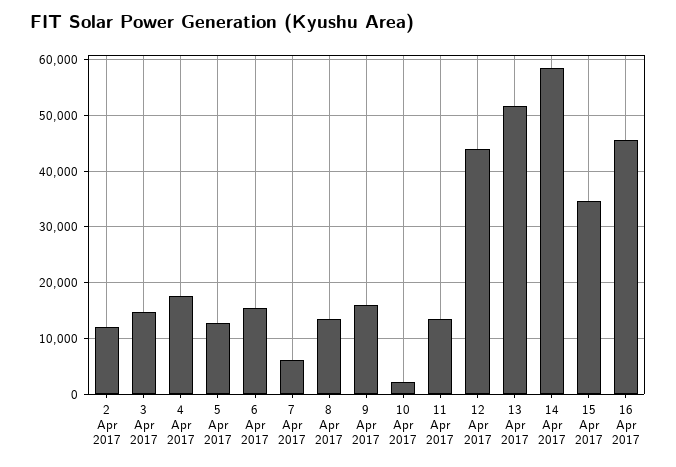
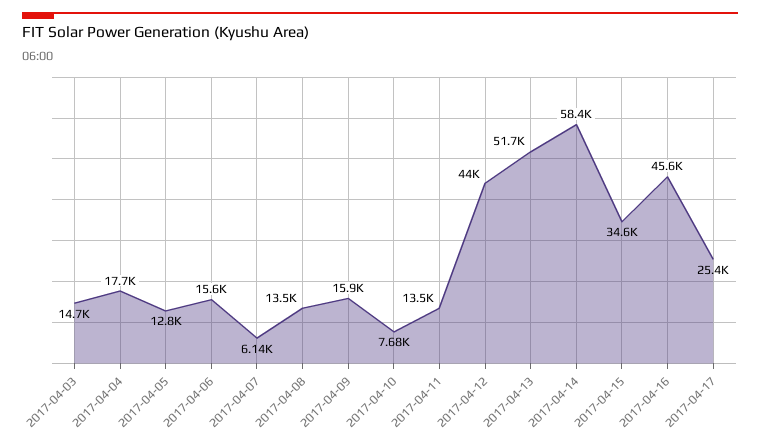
2 Apr 2017: 12000 -> none
10 Apr 2017: 2000 -> 7680
2017-04-17: none -> 25400

